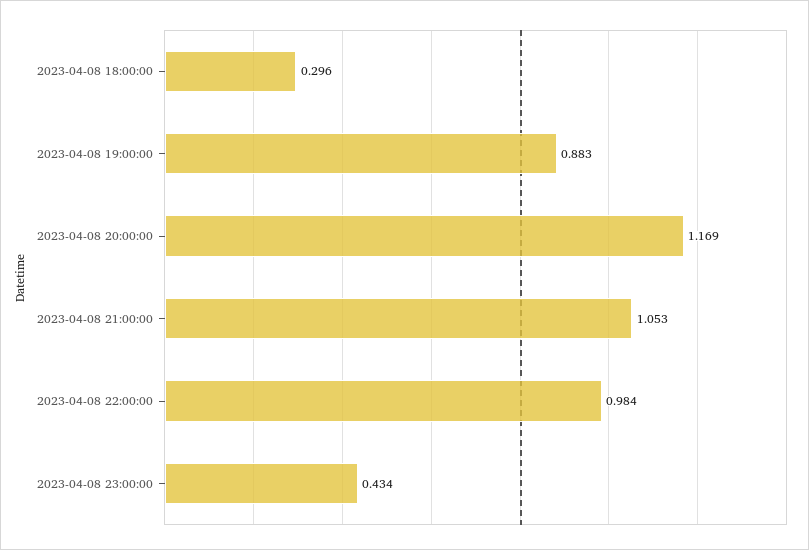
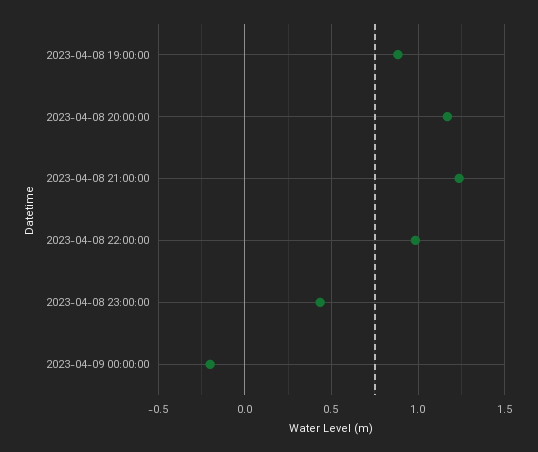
2023-04-08 18:00:00: 0.296 -> none
2023-04-08 21:00:00: 1.053 -> 1.25
2023-04-09 00:00:00: none -> -0.2

